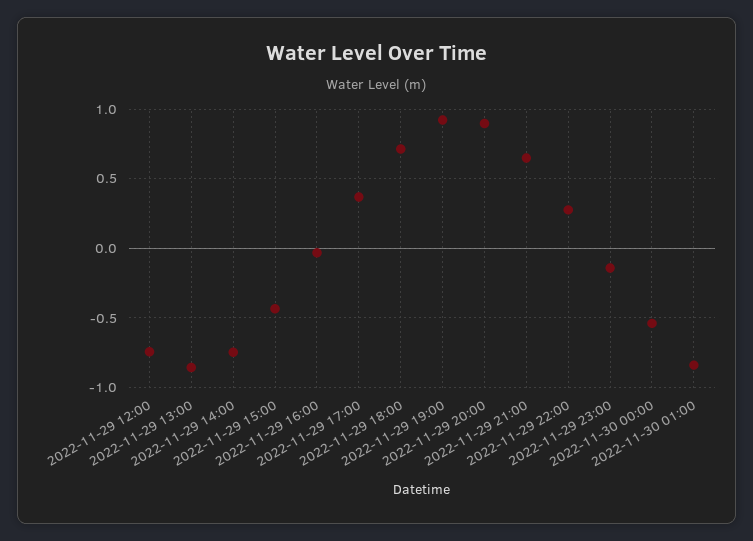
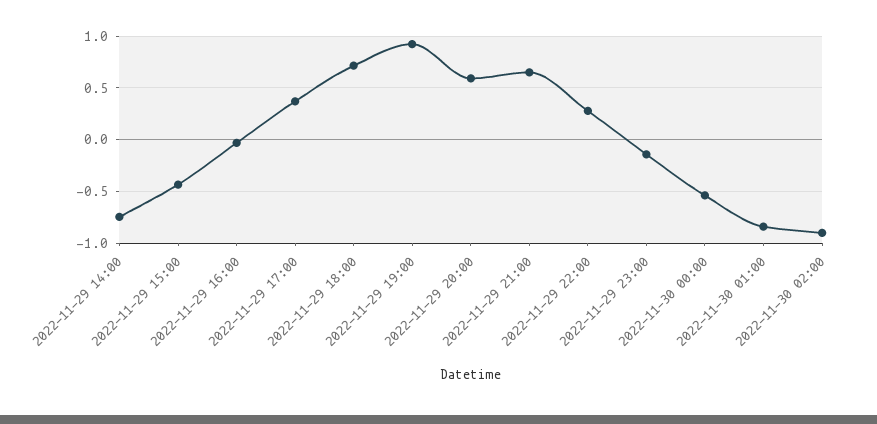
2022-11-29 12:00: -0.75 -> none
2022-11-29 13:00: -0.85 -> none
2022-11-29 20:00: 0.9 -> 0.6
2022-11-30 02:00: none -> -0.9

